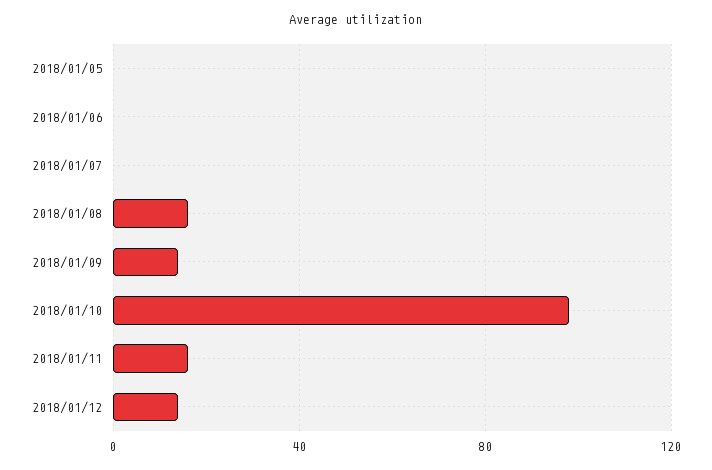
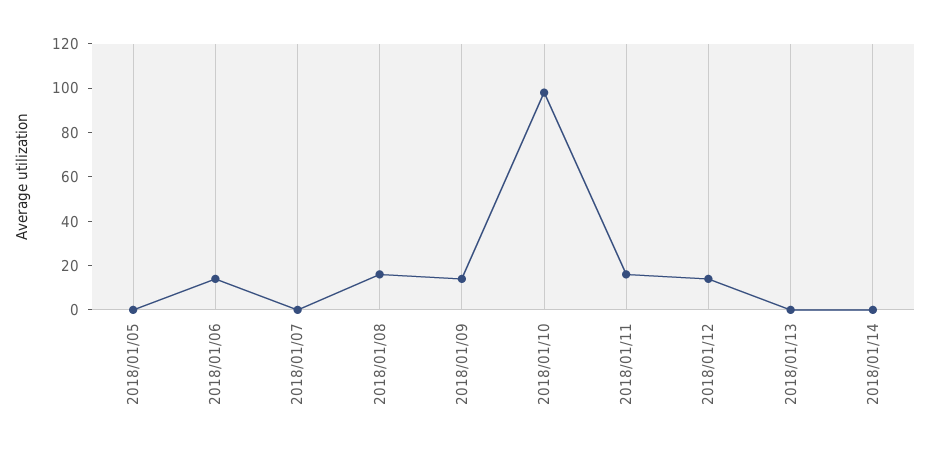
2018/01/06: 0 -> 15
2018/01/13: none -> 0
2018/01/14: none -> 0

